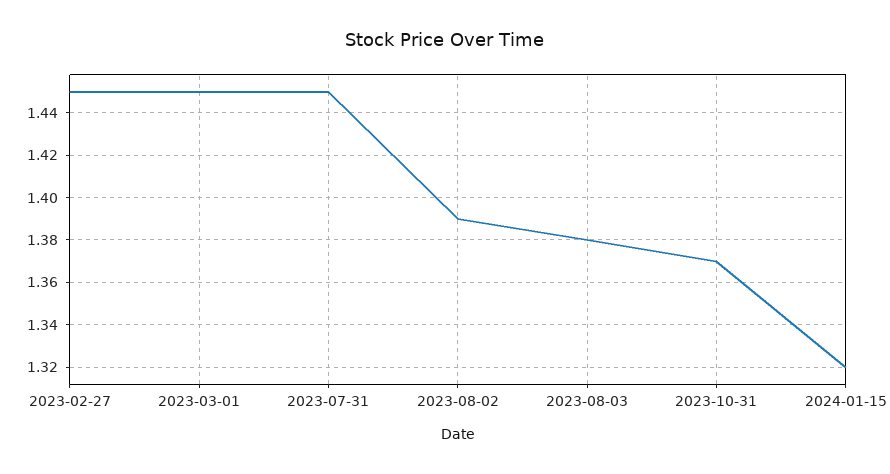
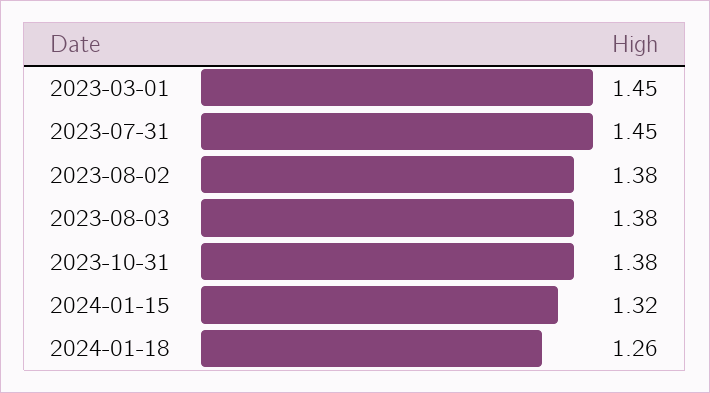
2023-02-27: 1.45 -> none
2023-08-02: 1.39 -> 1.38
2023-10-31: 1.37 -> 1.38
2024-01-18: none -> 1.26

